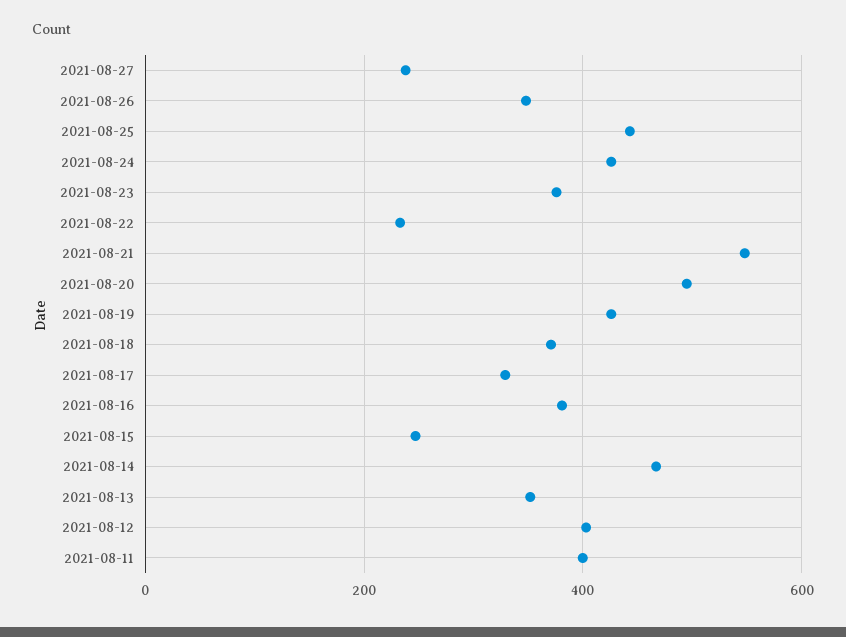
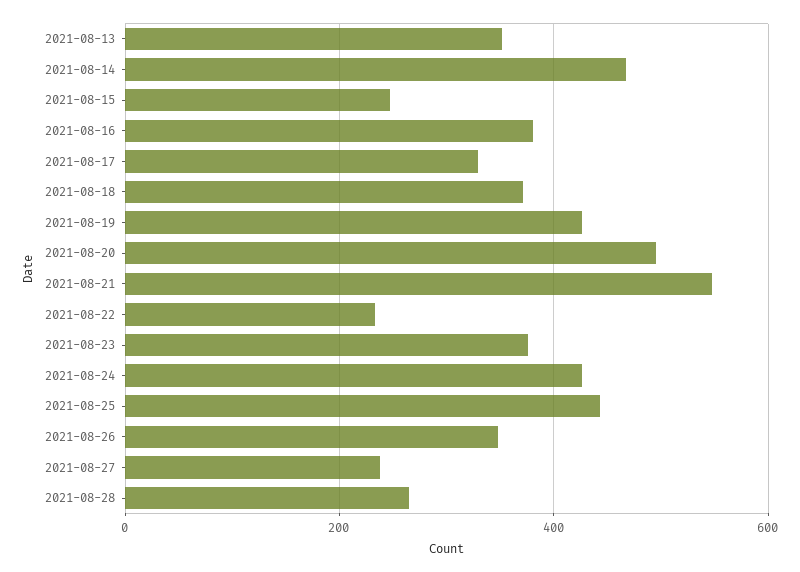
2021-08-12: 400 -> none
2021-08-11: 400 -> none
2021-08-28: none -> 260

